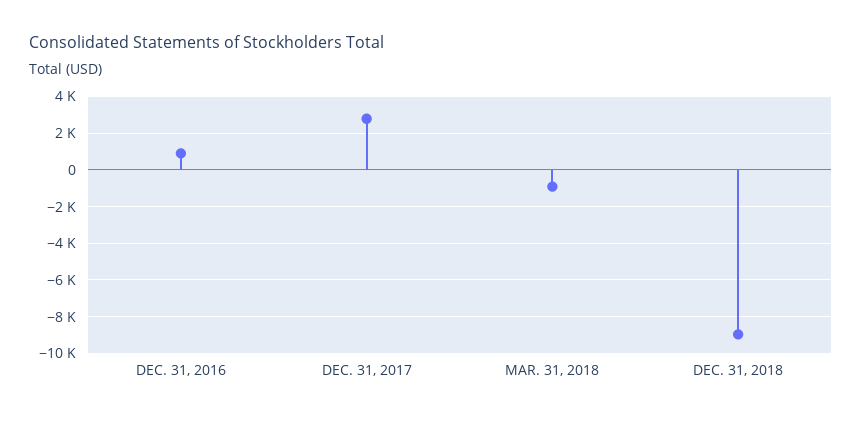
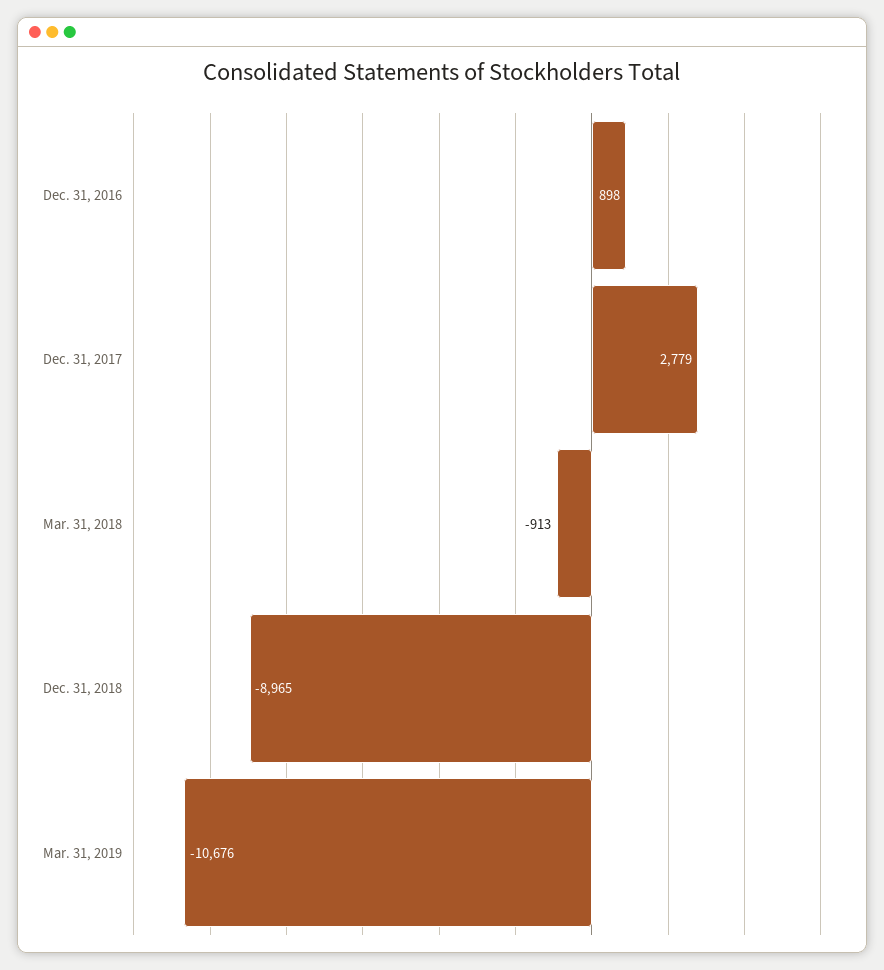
Mar. 31, 2019: none -> -10676

